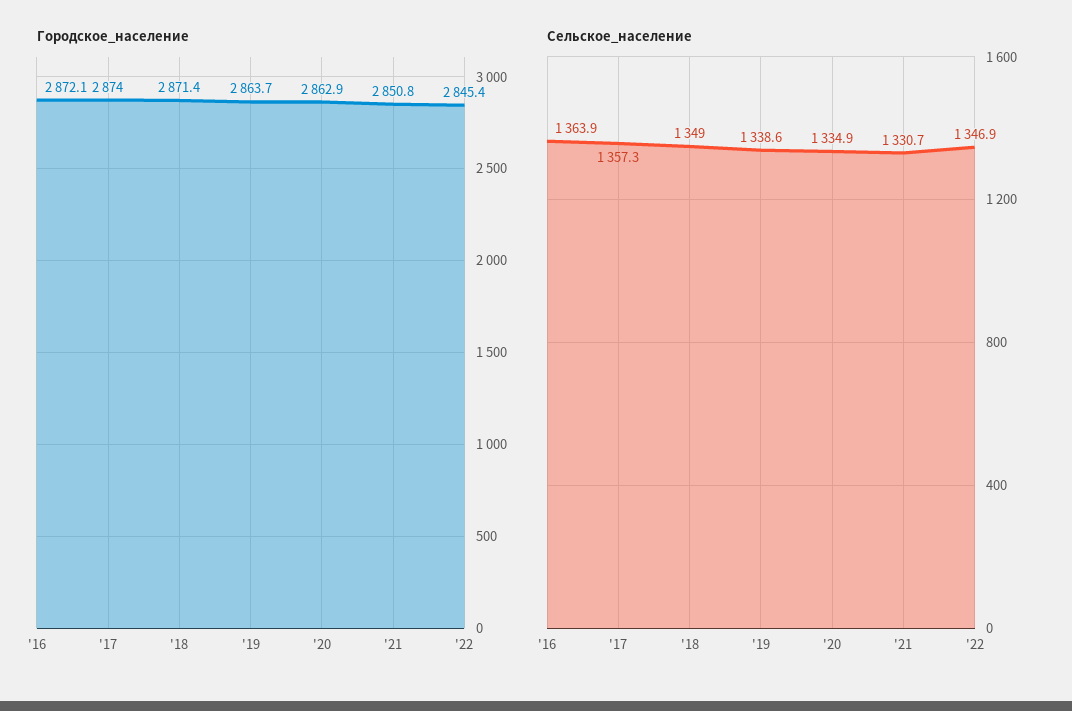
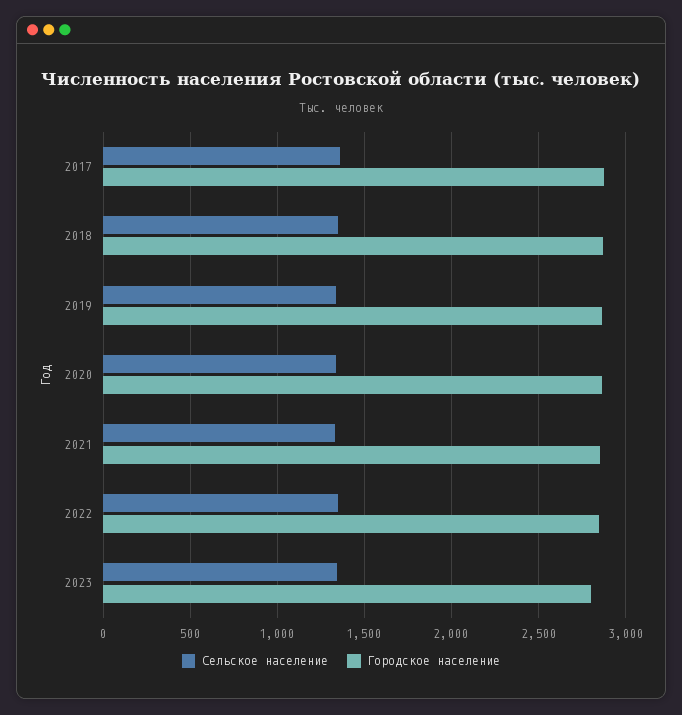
Городское_население, '16: 2872.1 -> none
Сельское_население, '16: 1363.9 -> none
Сельское_население, 2023: none -> 1350
Городское_население, 2023: none -> 2800

